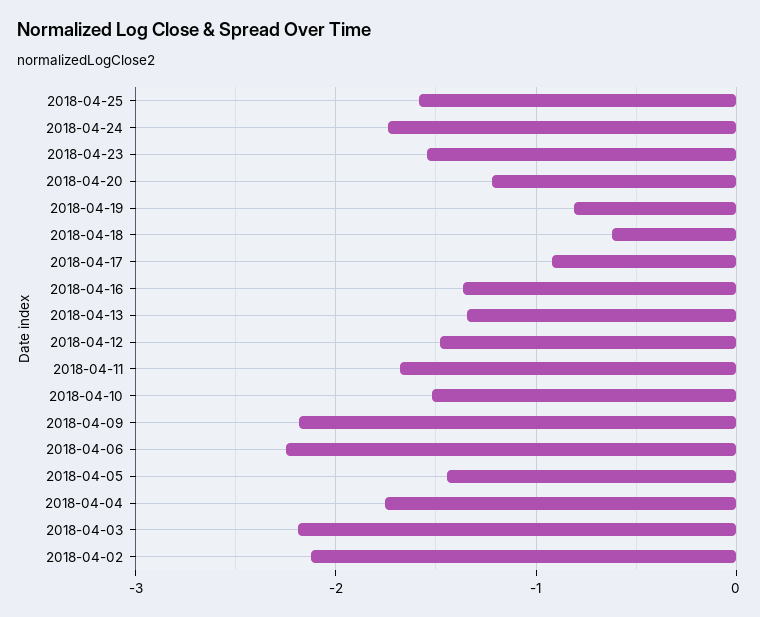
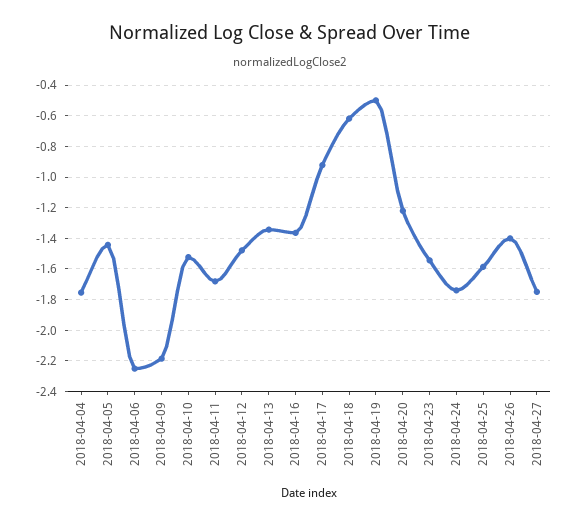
2018-04-19: -0.8 -> -0.5
2018-04-03: -2.2 -> none
2018-04-02: -2.1 -> none
2018-04-26: none -> -1.4
2018-04-27: none -> -1.75

